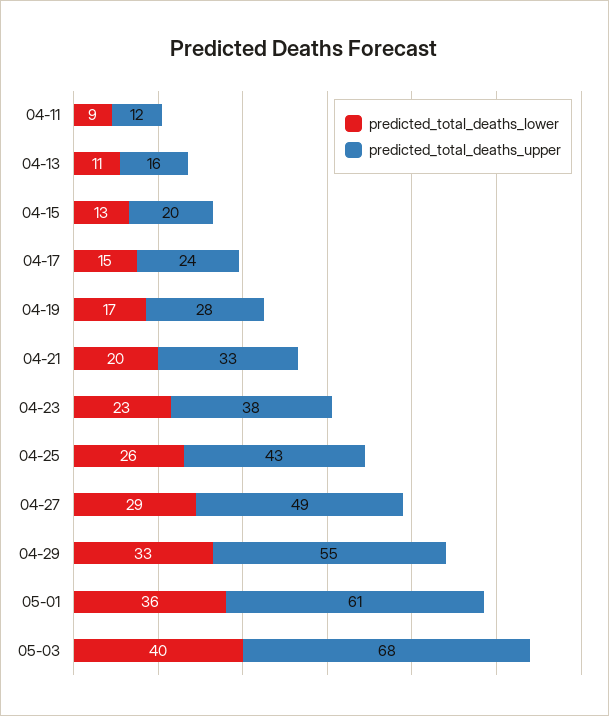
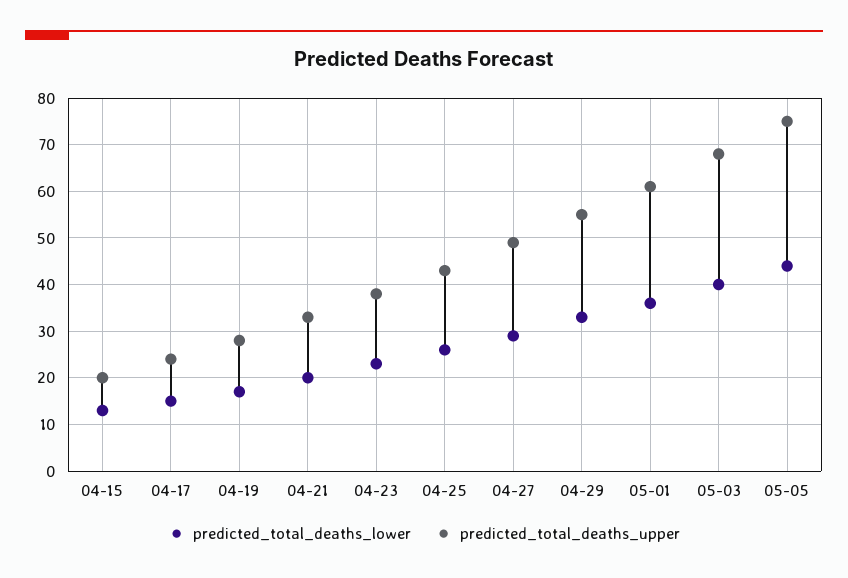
predicted_total_deaths_lower, 04-11: 9 -> none
predicted_total_deaths_upper, 04-11: 12 -> none
predicted_total_deaths_lower, 04-13: 11 -> none
predicted_total_deaths_upper, 04-13: 16 -> none
predicted_total_deaths_lower, 05-05: none -> 45
predicted_total_deaths_upper, 05-05: none -> 75

